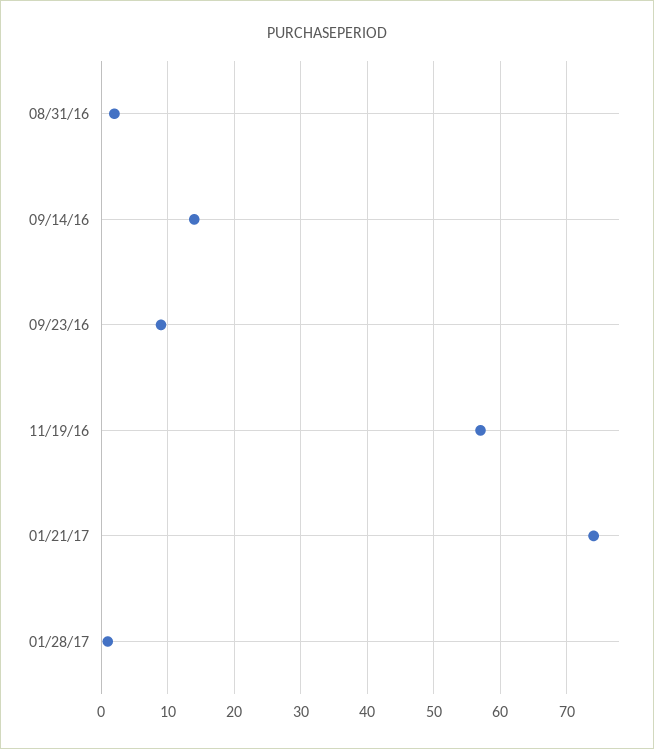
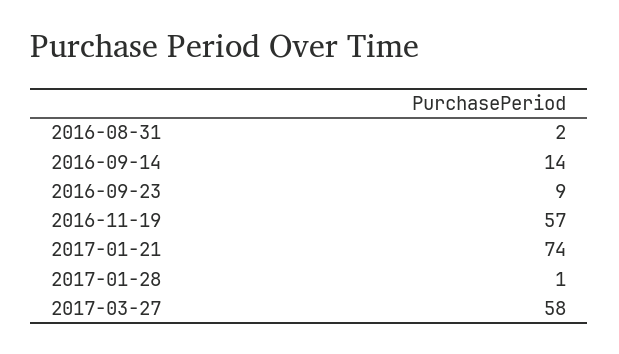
2017-03-27: none -> 58

